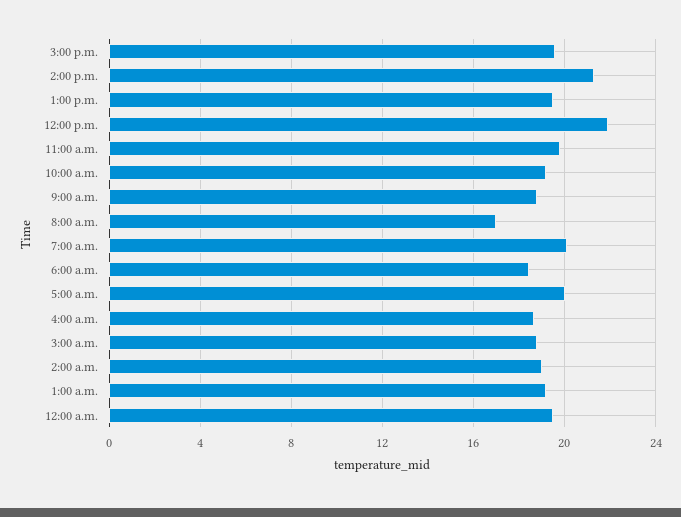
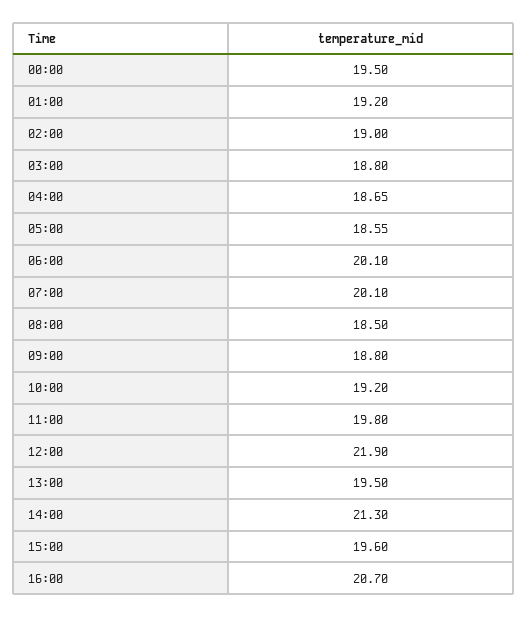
8:00 a.m.: 17 -> 18.5
6:00 a.m.: 18.5 -> 20.1
5:00 a.m.: 20 -> 18.55
16:00: none -> 20.7

